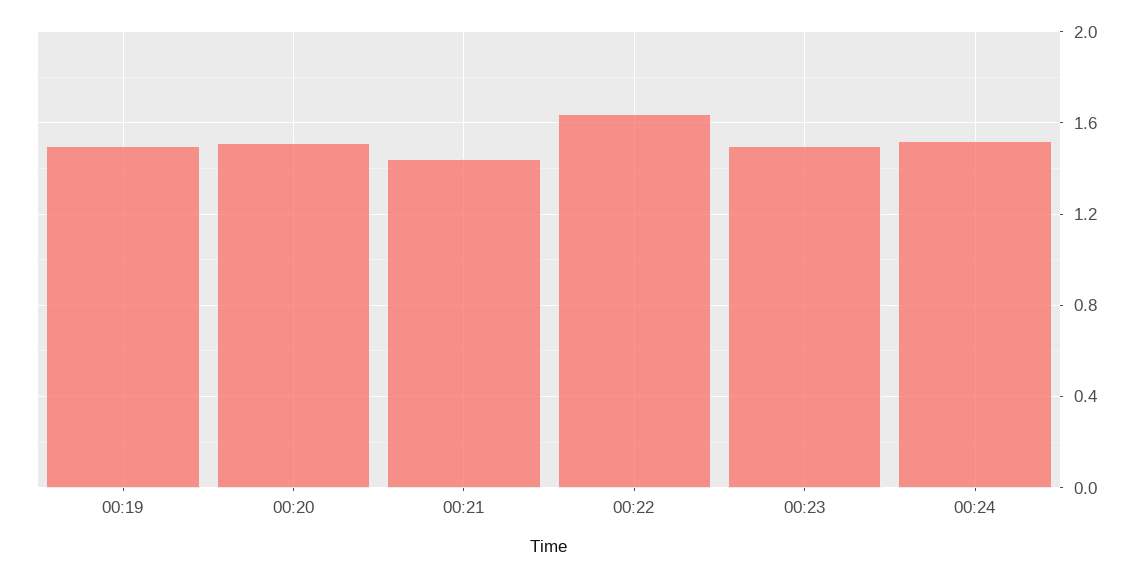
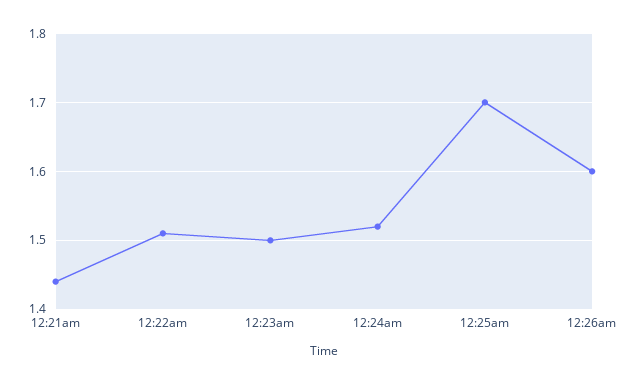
00:19: 1.5 -> none
00:20: 1.5 -> none
00:22: 1.65 -> 1.51
12:25am: none -> 1.7
12:26am: none -> 1.6

